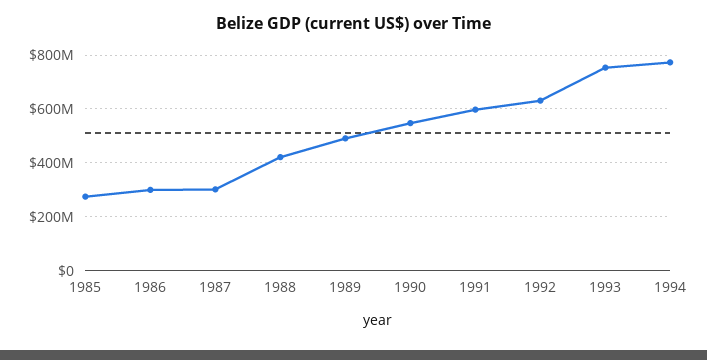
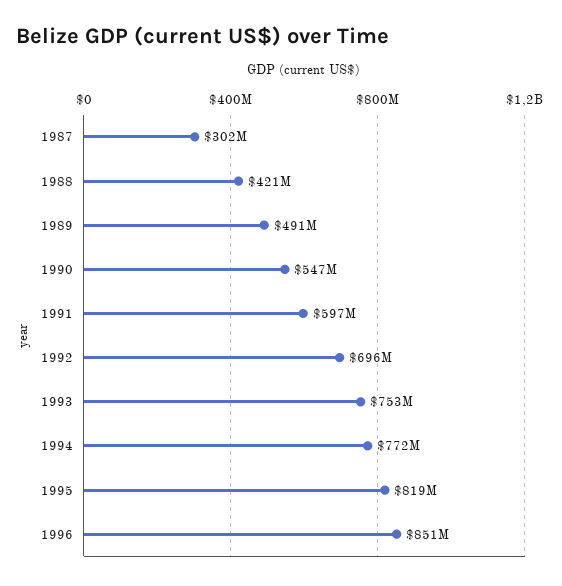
1985: 275000000 -> none
1986: 300000000 -> none
1992: 625000000 -> 696000000
1995: none -> 819000000
1996: none -> 851000000

